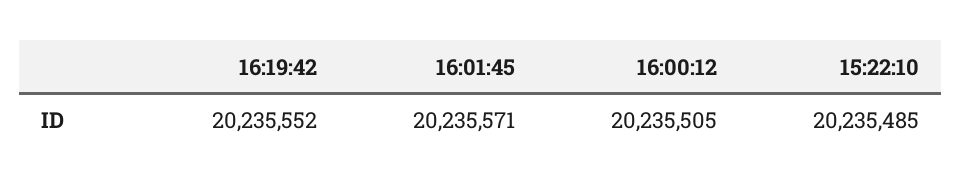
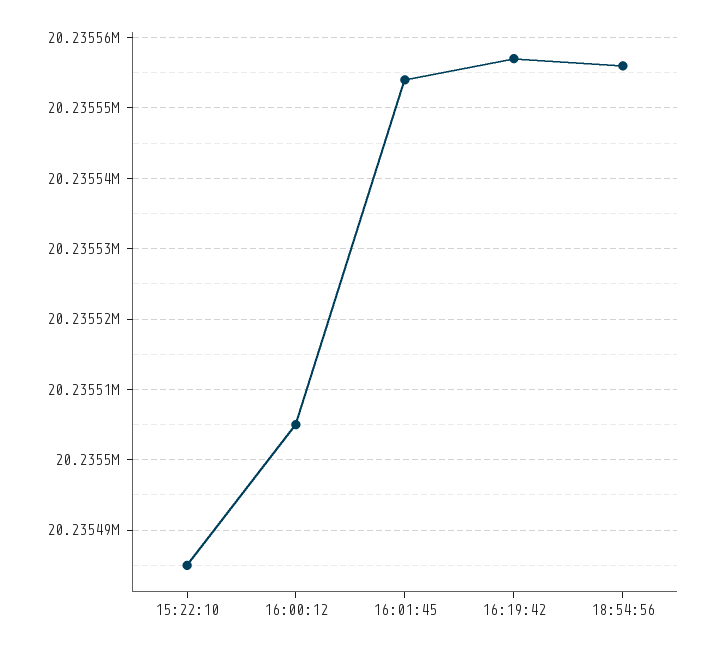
16:19:42: 20235552 -> 20235557
16:01:45: 20235571 -> 20235554
18:54:56: none -> 20235556

